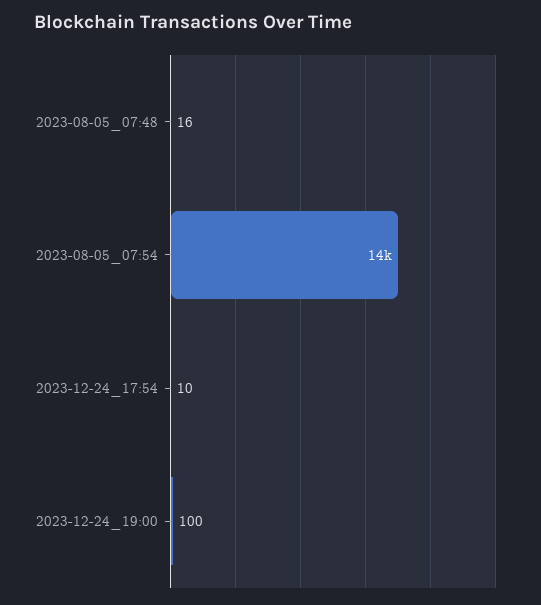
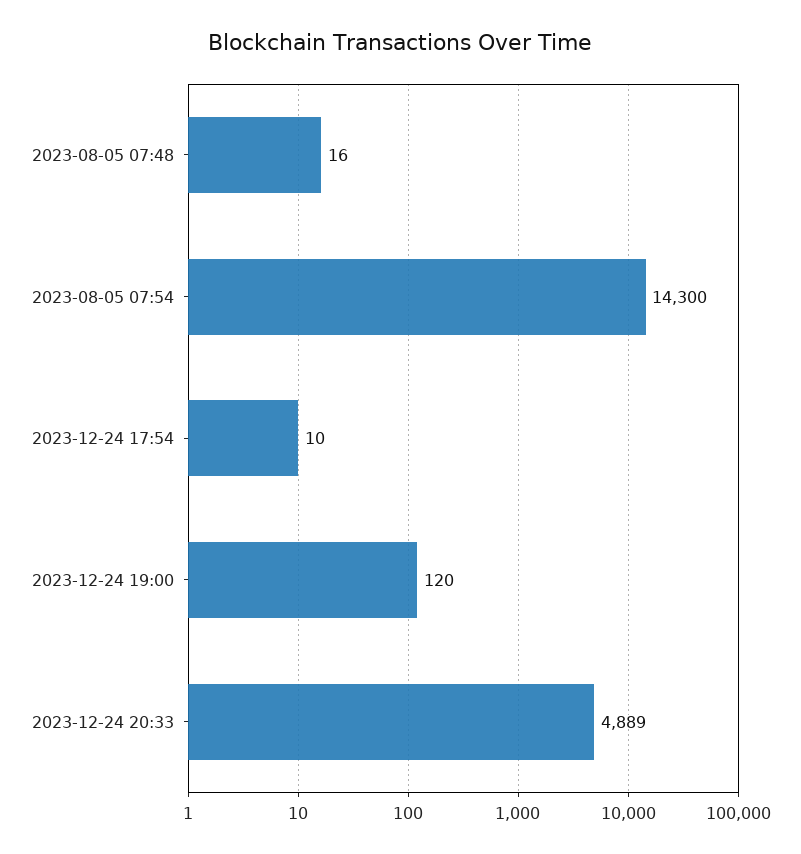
2023-12-24_19:00: 100 -> 120
2023-12-24 20:33: none -> 4889

